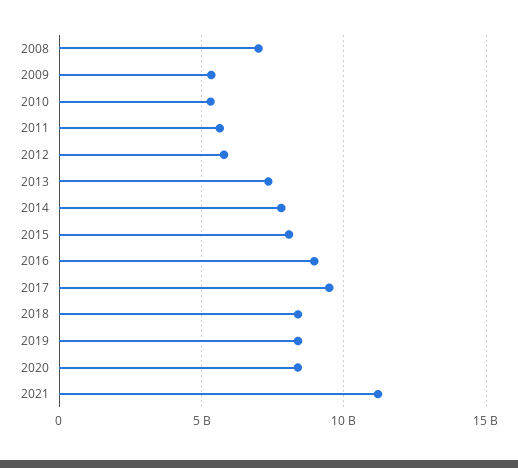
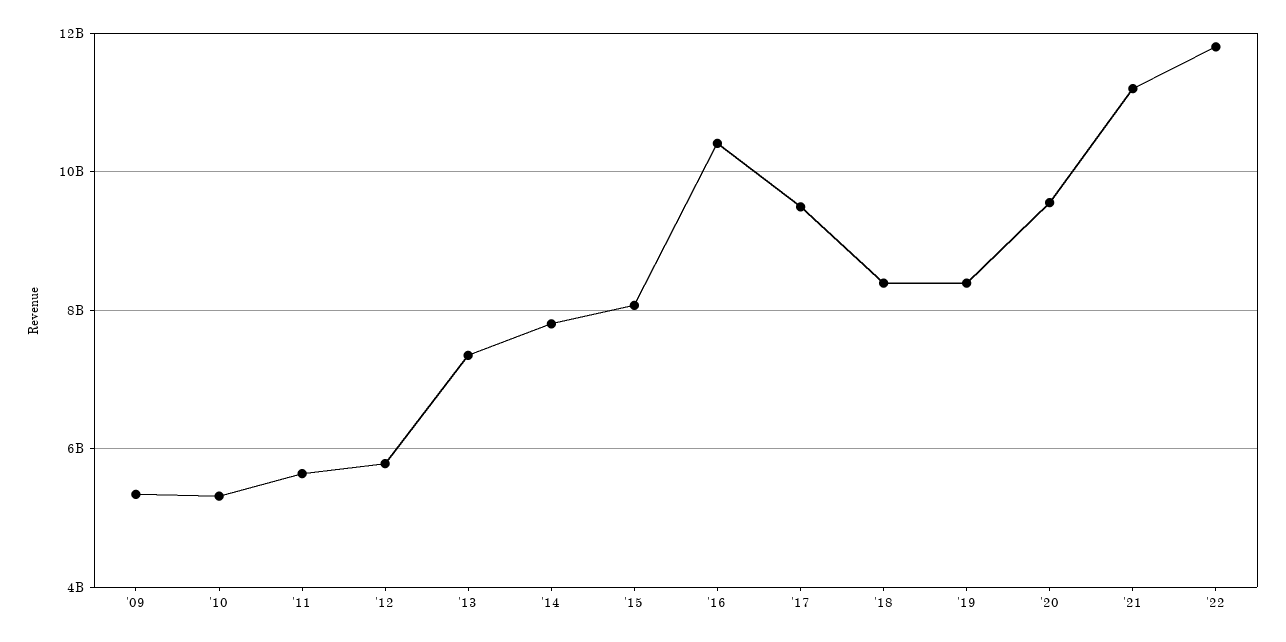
2008: 7000000000 -> none
2016: 9000000000 -> 10400000000
2020: 8500000000 -> 9600000000
'22: none -> 11800000000

